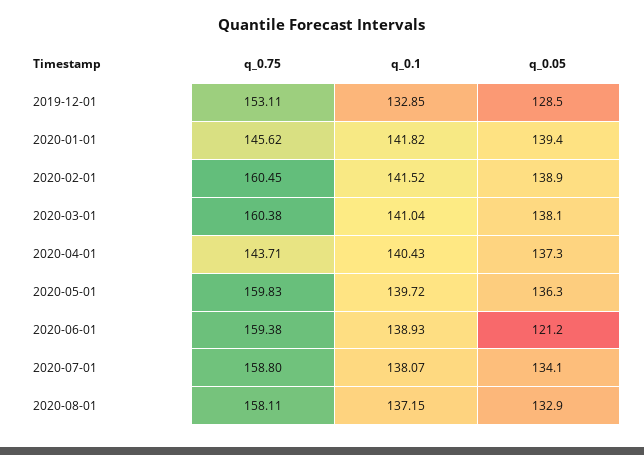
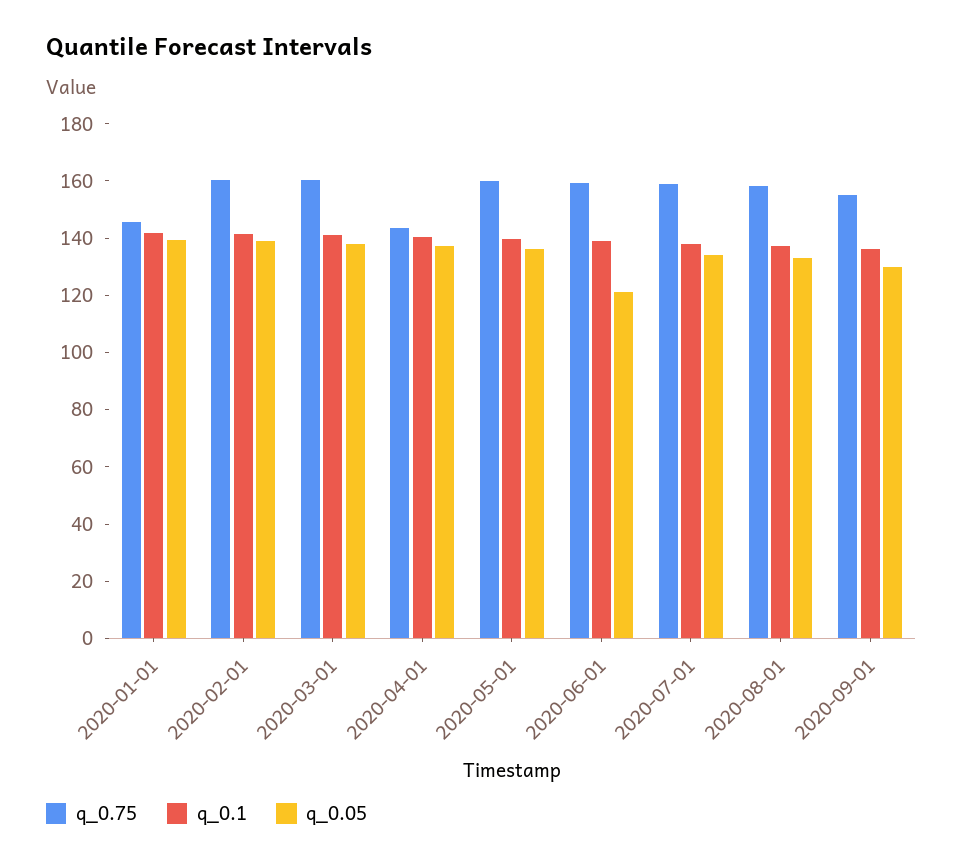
q_0.75, 2019-12-01: 153.11 -> none
q_0.1, 2019-12-01: 132.85 -> none
q_0.05, 2019-12-01: 128.5 -> none
q_0.75, 2020-09-01: none -> 155
q_0.1, 2020-09-01: none -> 135
q_0.05, 2020-09-01: none -> 130

